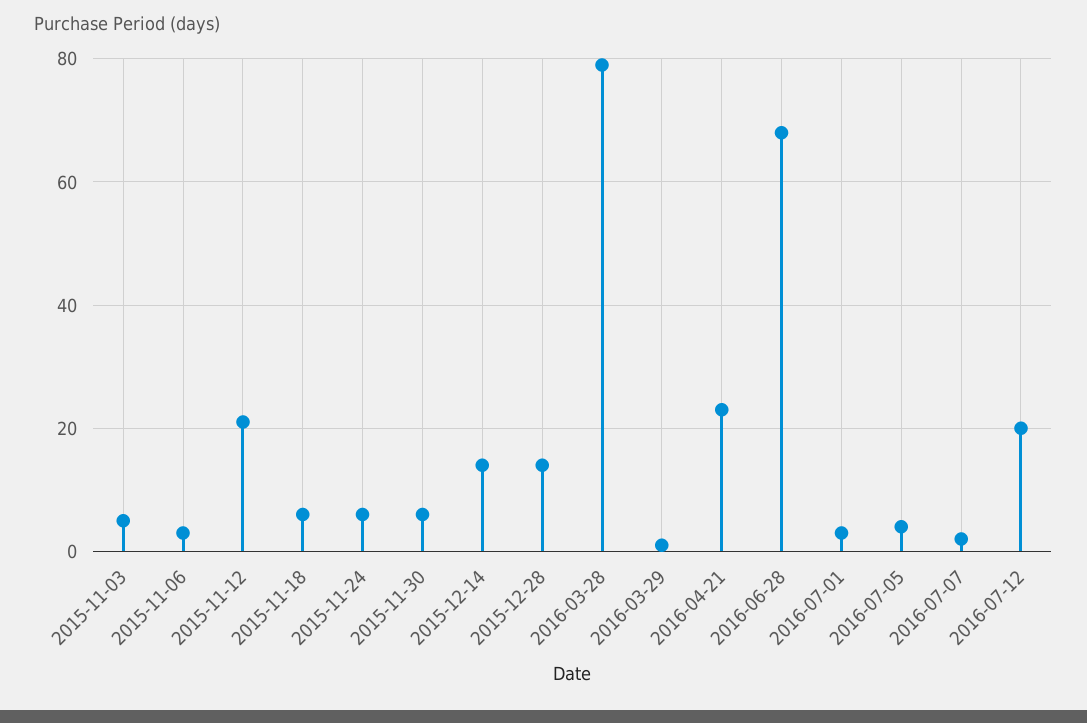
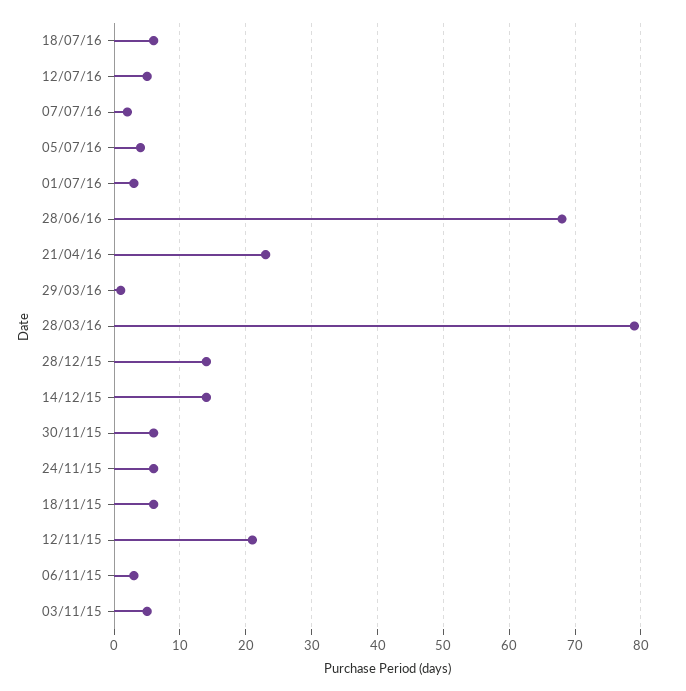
2016-07-12: 20 -> 5
18/07/16: none -> 6

